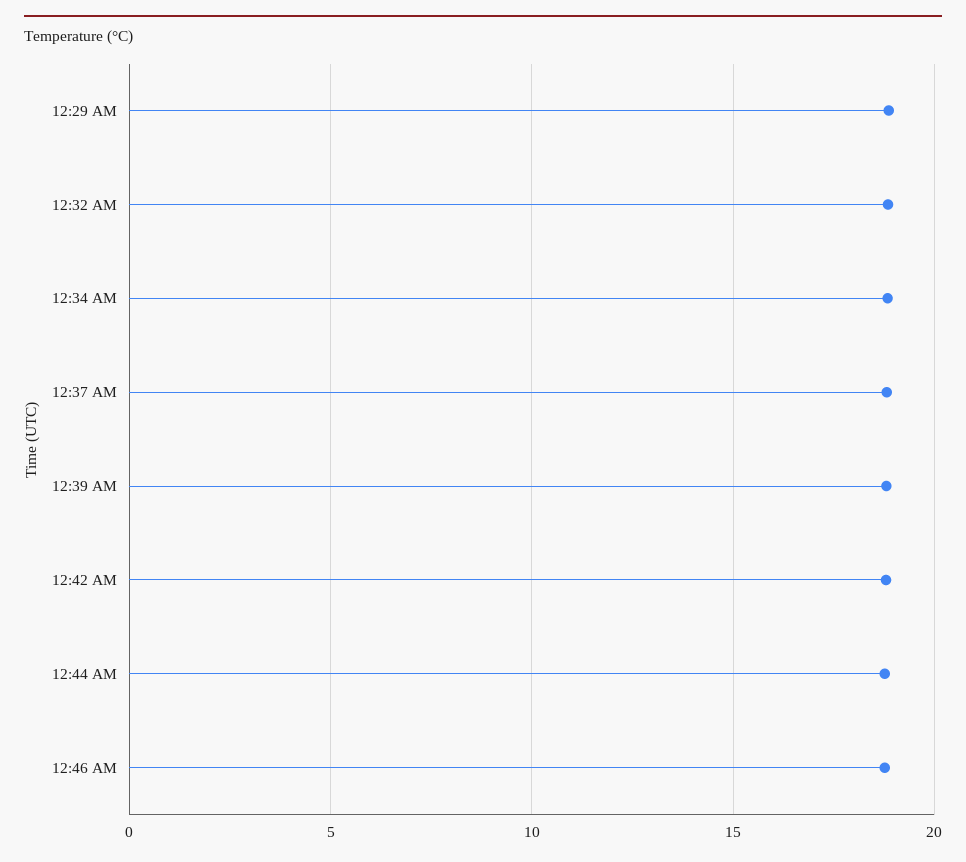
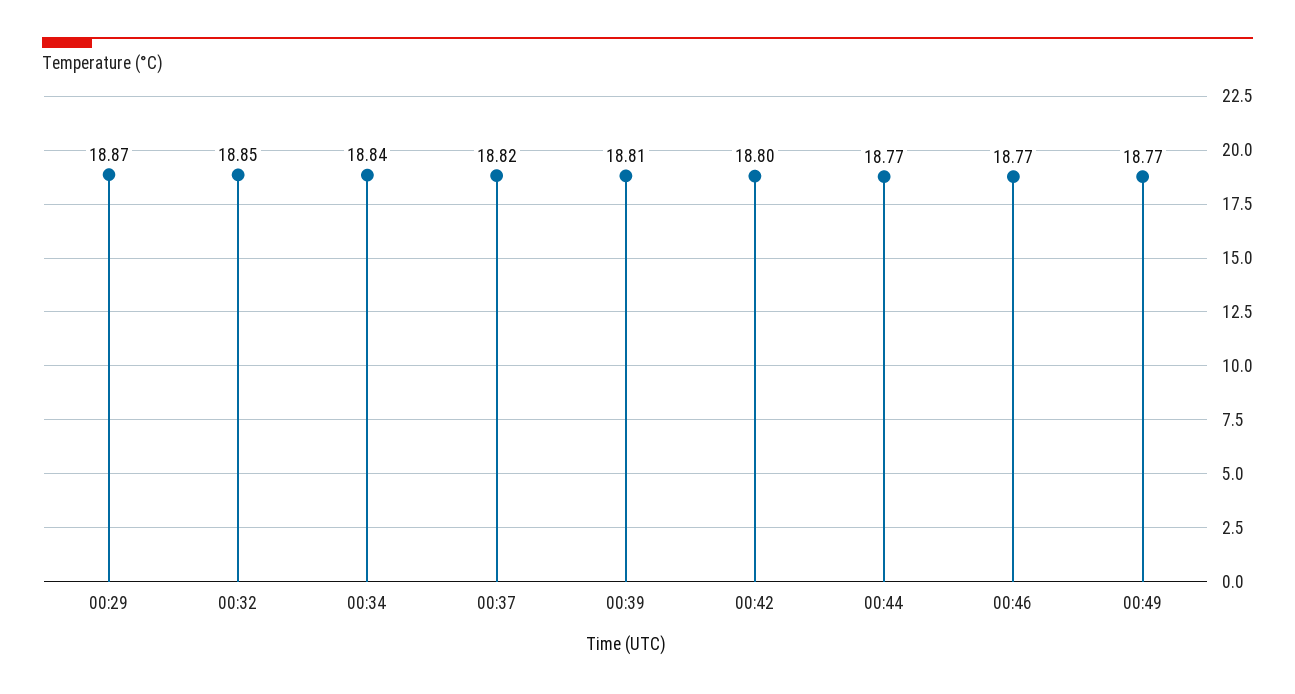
00:49: none -> 18.77

